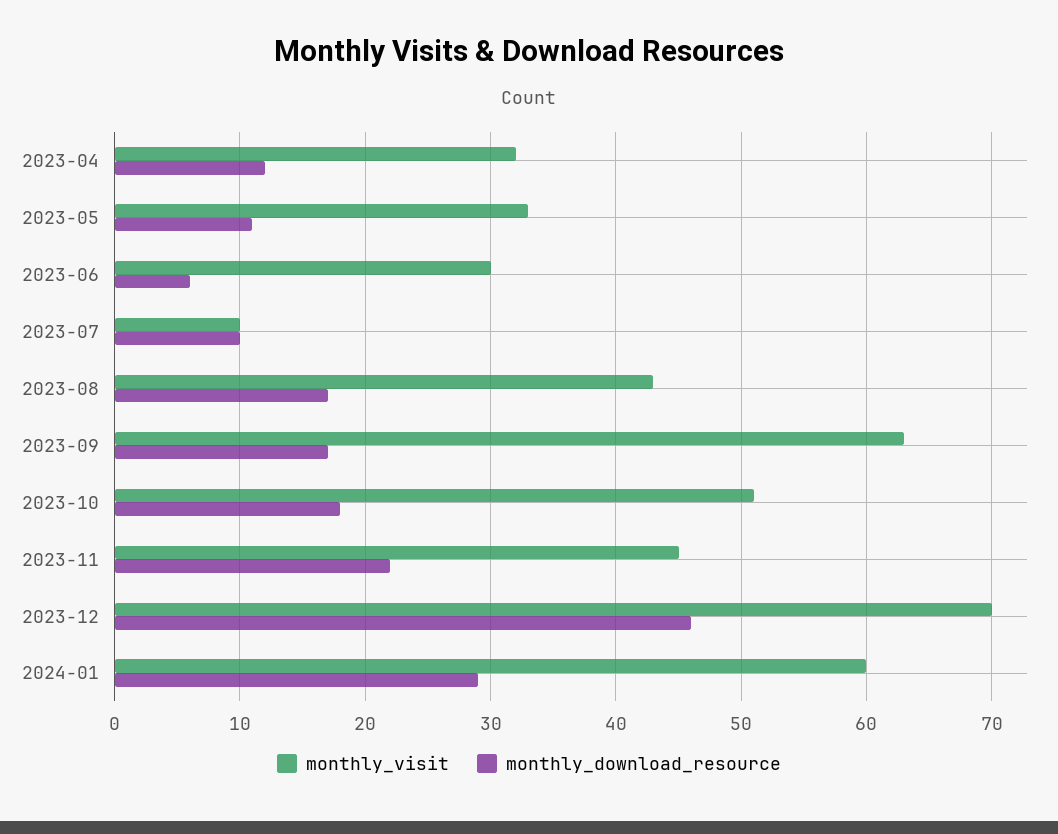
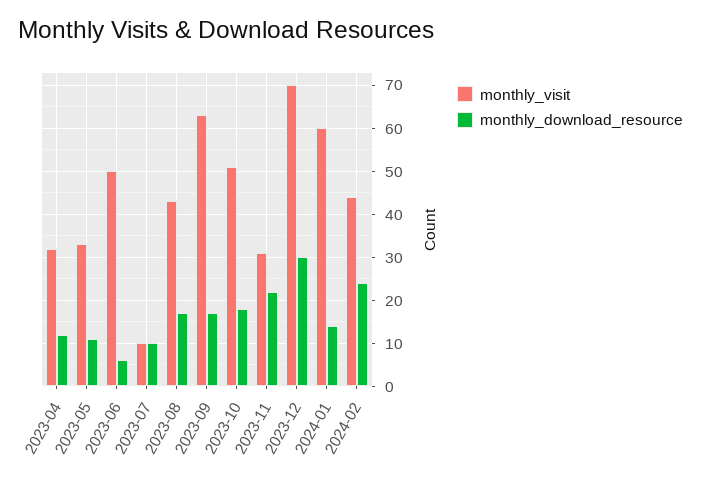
monthly_visit, 2023-06: 30 -> 50
monthly_visit, 2023-11: 45 -> 30
monthly_download_resource, 2023-12: 46 -> 30
monthly_download_resource, 2024-01: 29 -> 15
monthly_visit, 2024-02: none -> 45
monthly_download_resource, 2024-02: none -> 25

